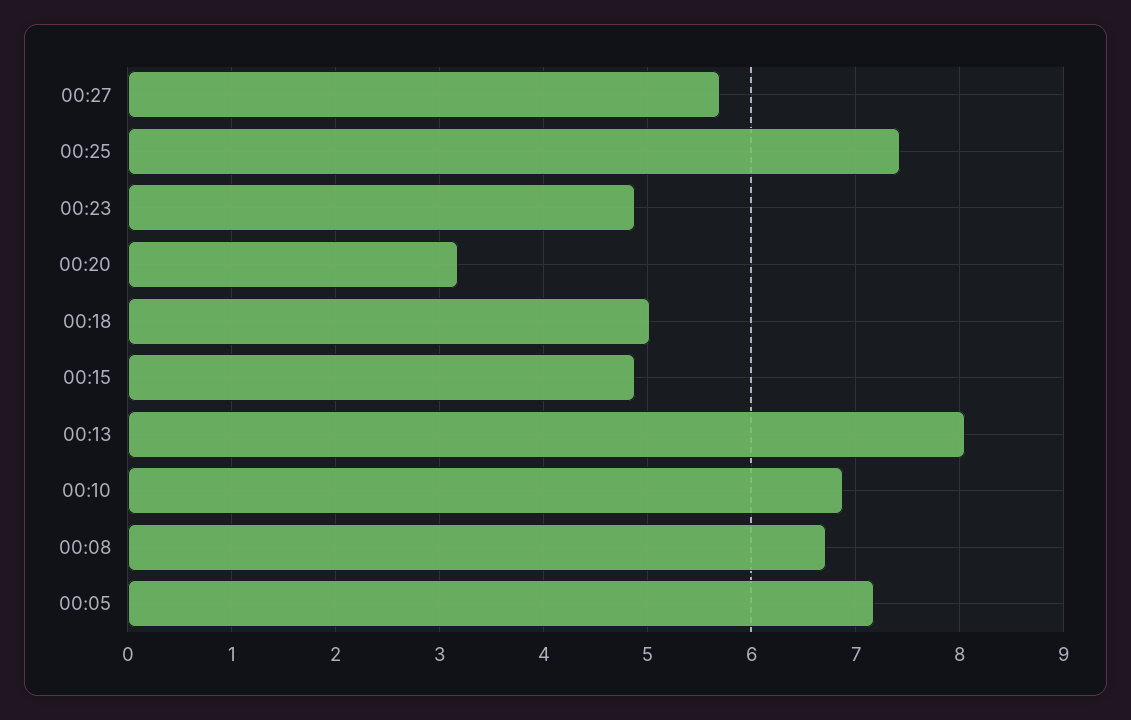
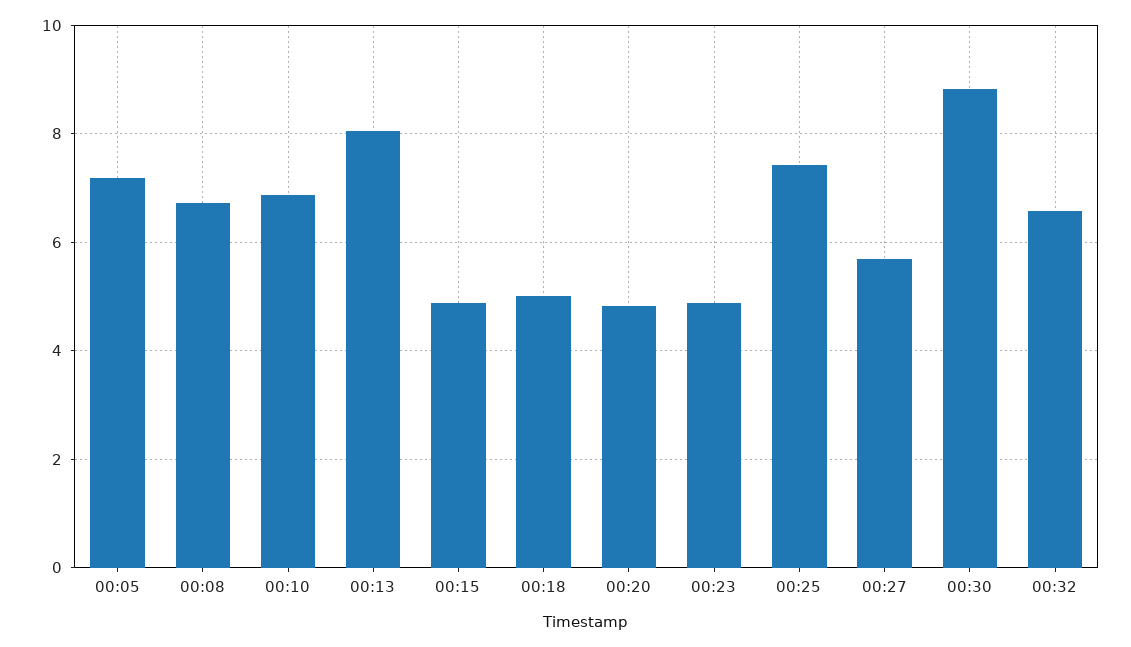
00:20: 3.2 -> 4.8
00:30: none -> 8.8
00:32: none -> 6.6

